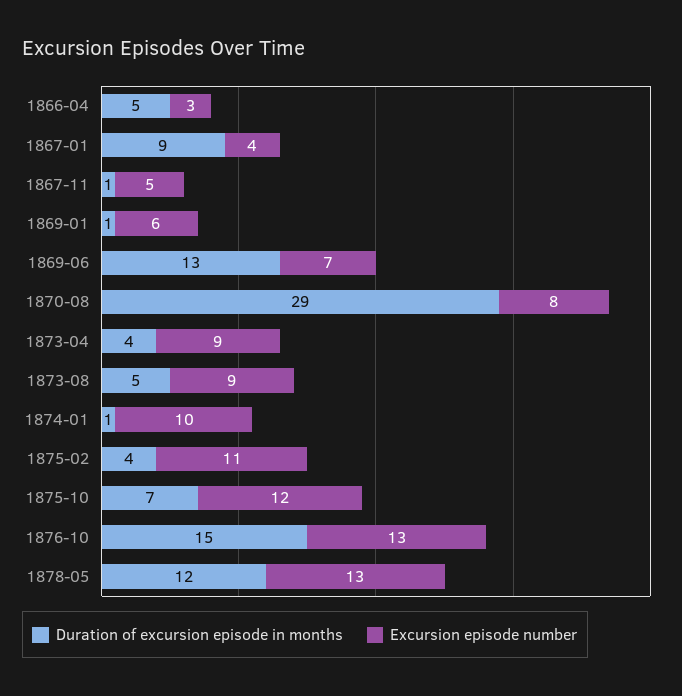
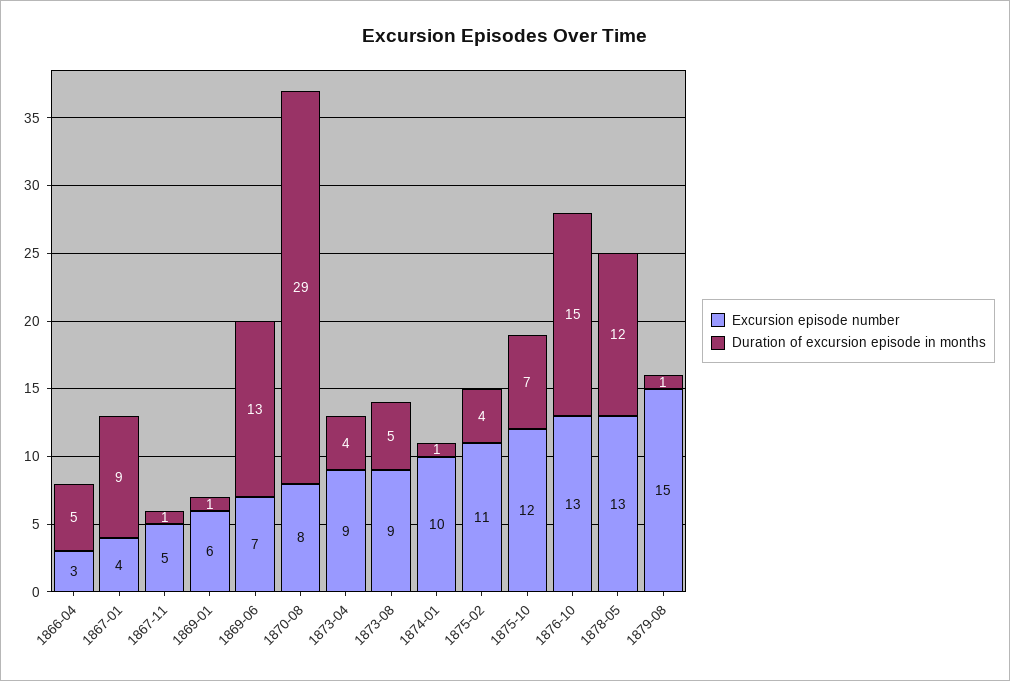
Excursion episode number, 1879-08: none -> 15
Duration of excursion episode in months, 1879-08: none -> 1

